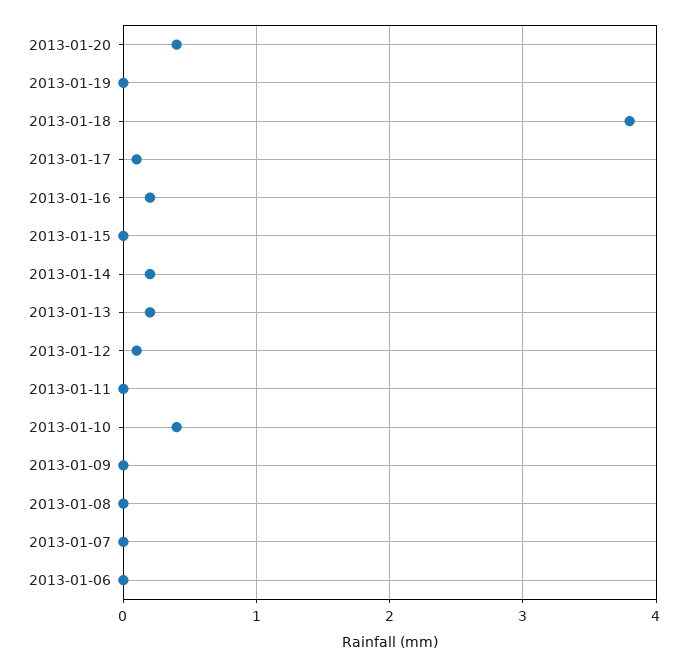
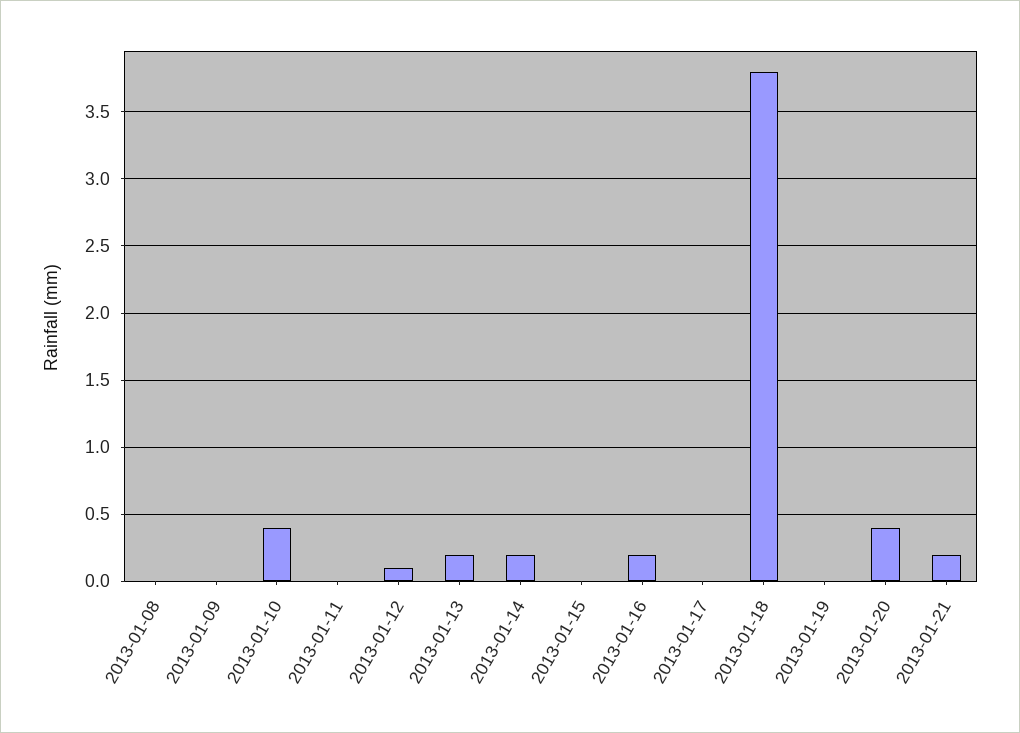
2013-01-17: 0.1 -> 0
2013-01-07: 0 -> none
2013-01-06: 0 -> none
2013-01-21: none -> 0.2

